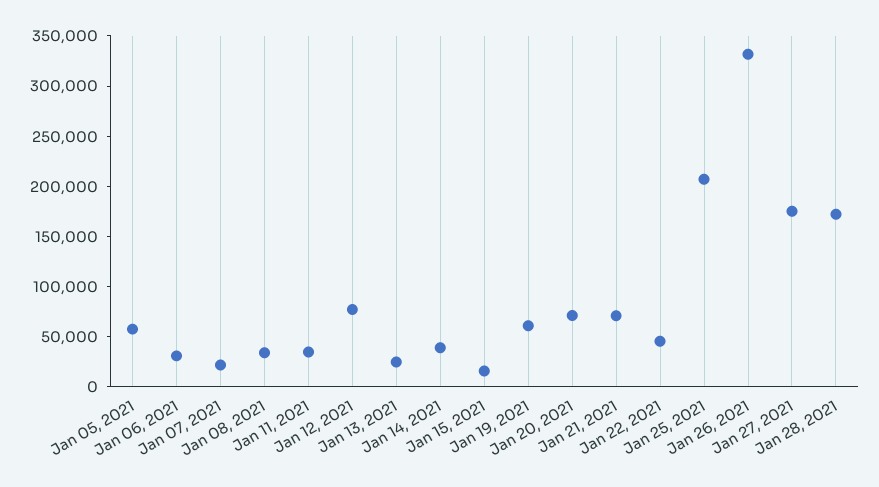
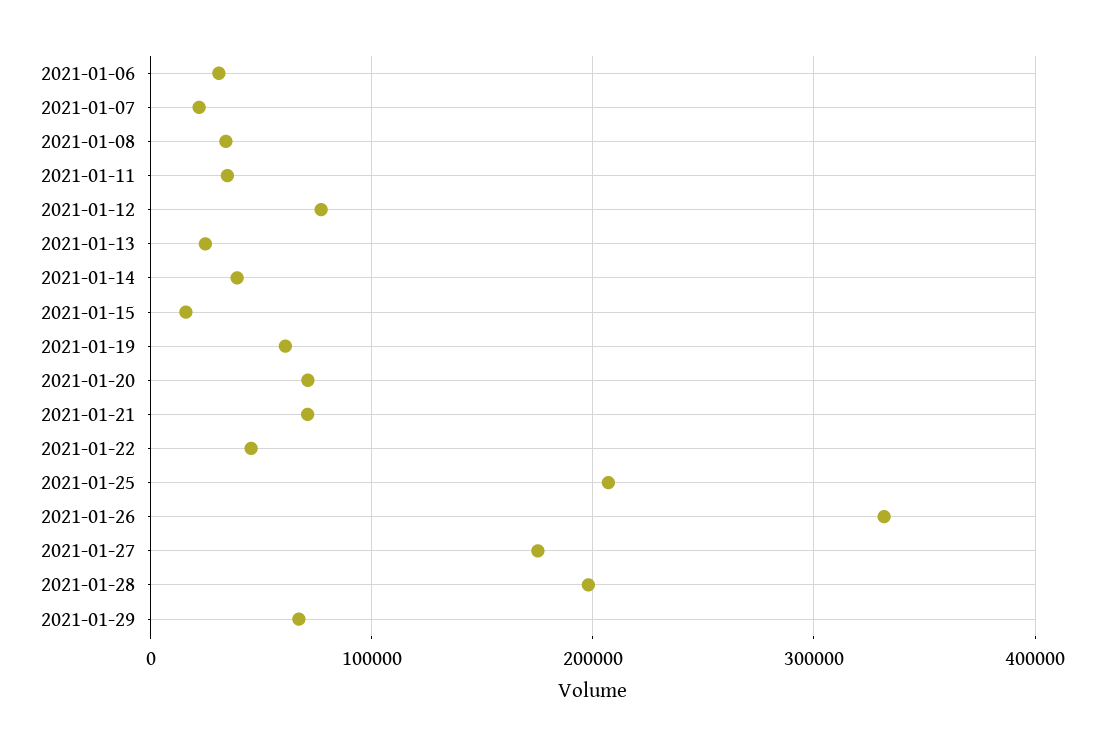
Jan 05, 2021: 60000 -> none
Jan 28, 2021: 170000 -> 200000
2021-01-29: none -> 70000

